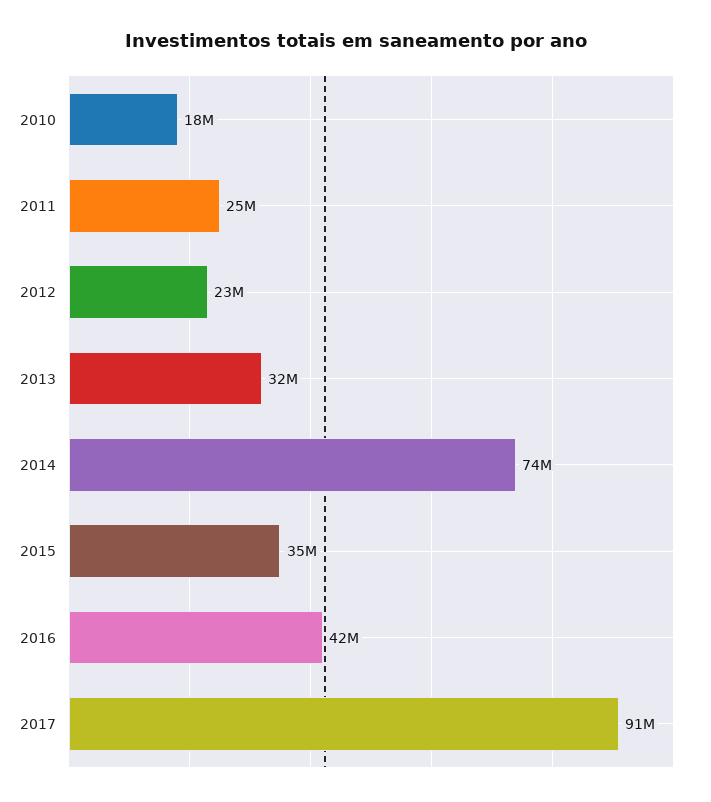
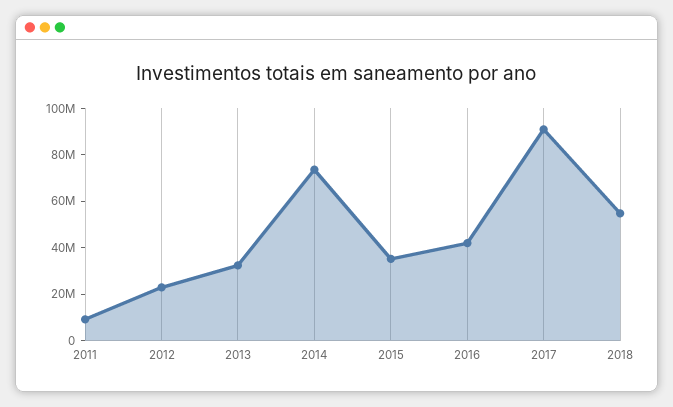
2010: 18000000 -> none
2011: 25000000 -> 10000000
2018: none -> 55000000

